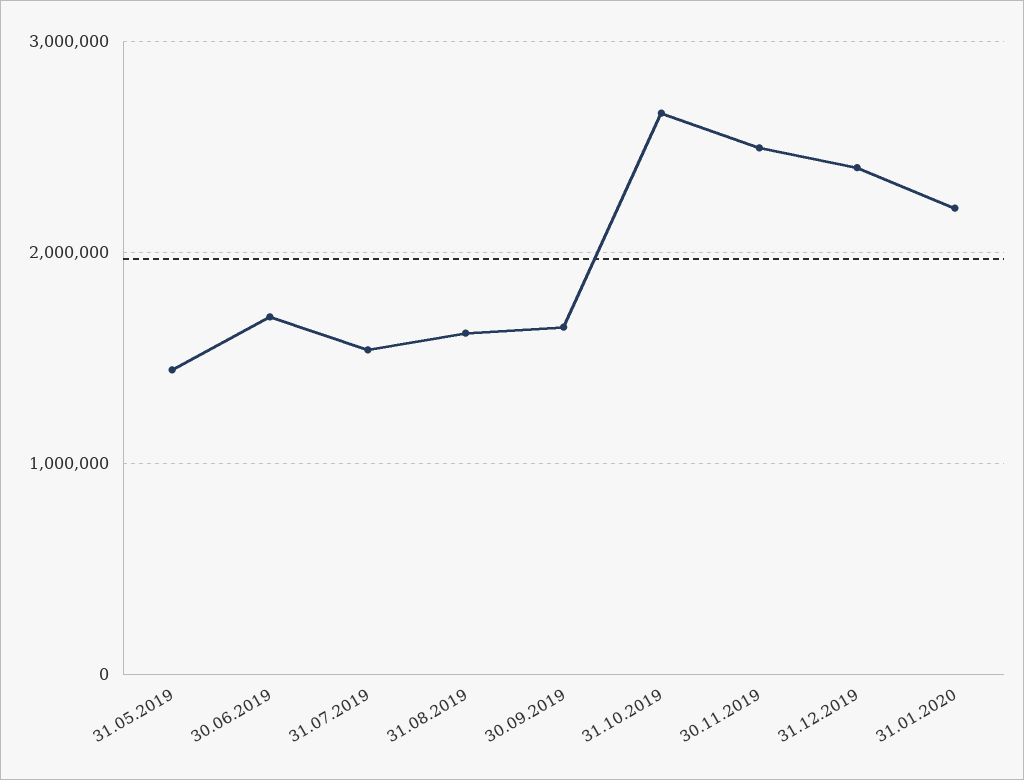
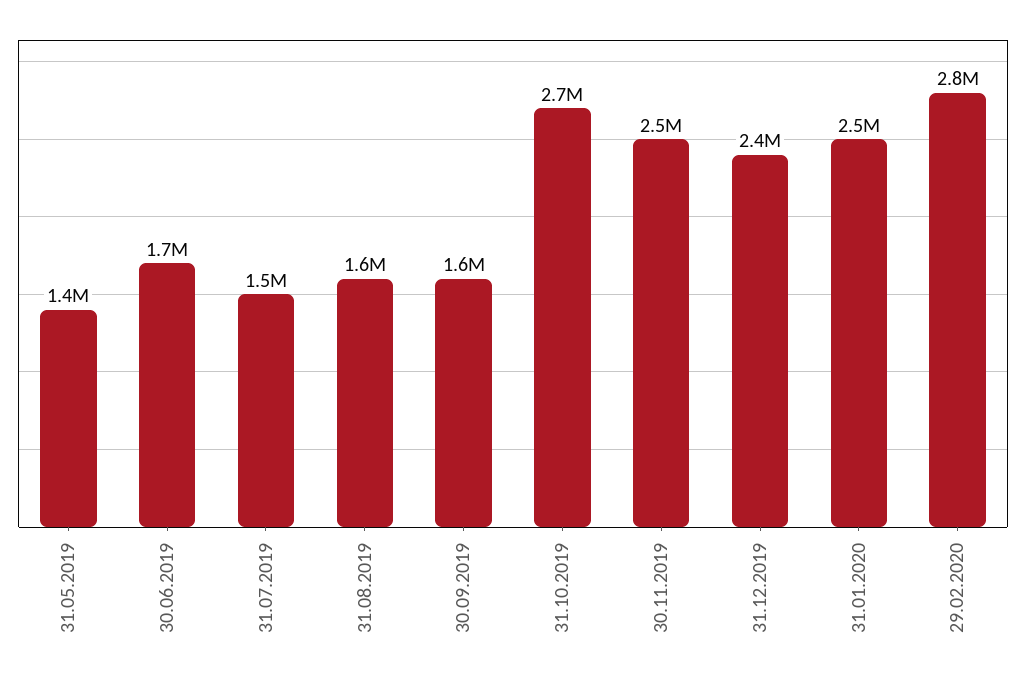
31.01.2020: 2200000 -> 2500000
29.02.2020: none -> 2800000

